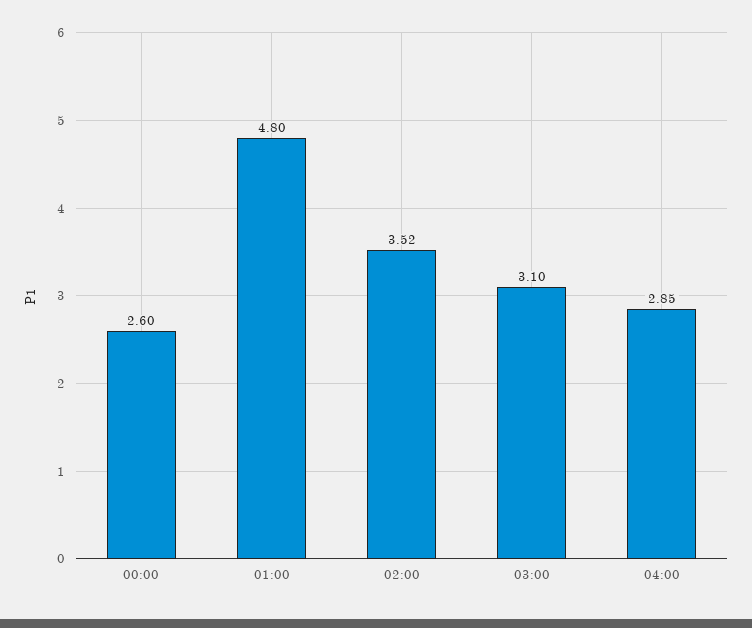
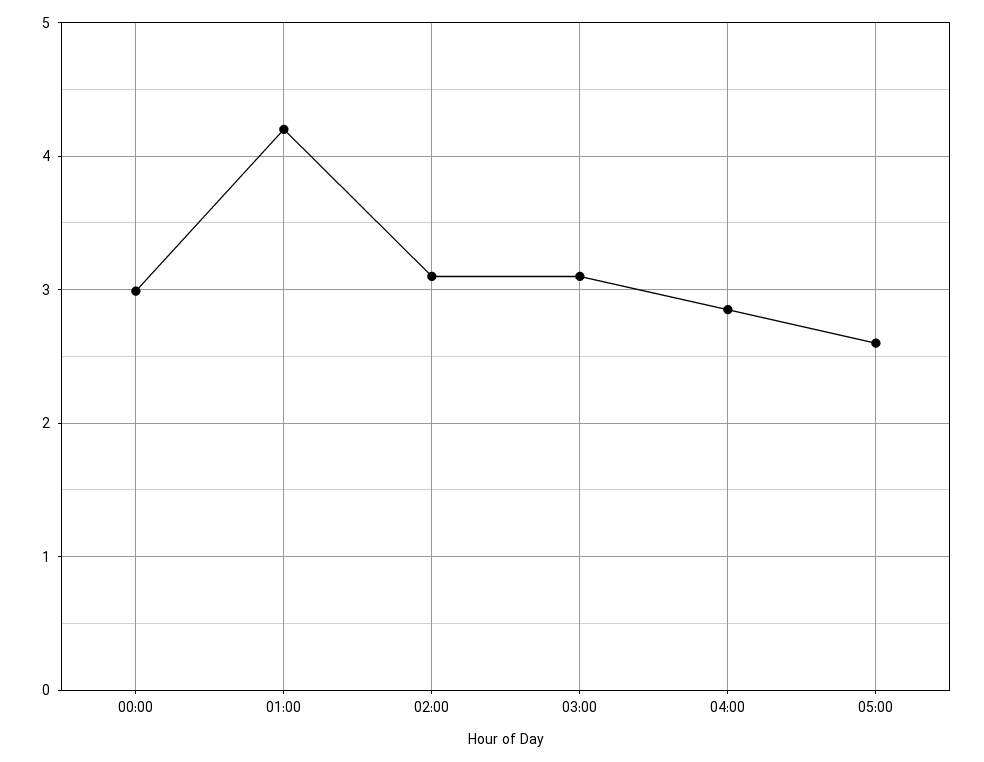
00:00: 2.6 -> 3
01:00: 4.8 -> 4.2
02:00: 3.52 -> 3.1
05:00: none -> 2.6

